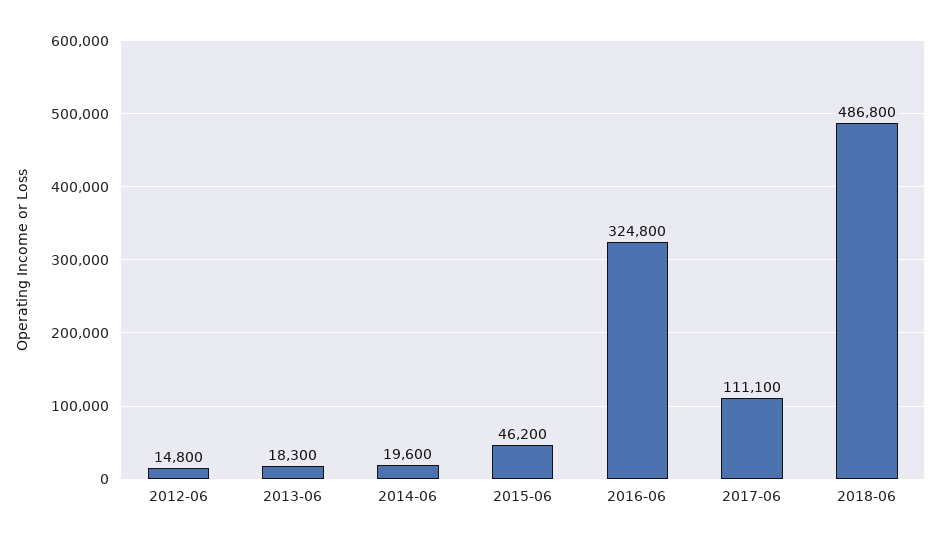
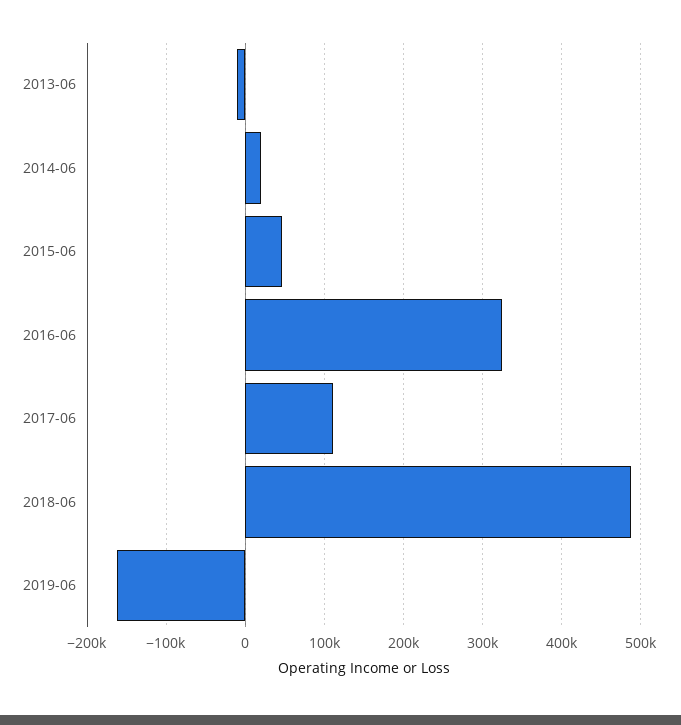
2012-06: 14800 -> none
2013-06: 18300 -> -10000
2019-06: none -> -160000

